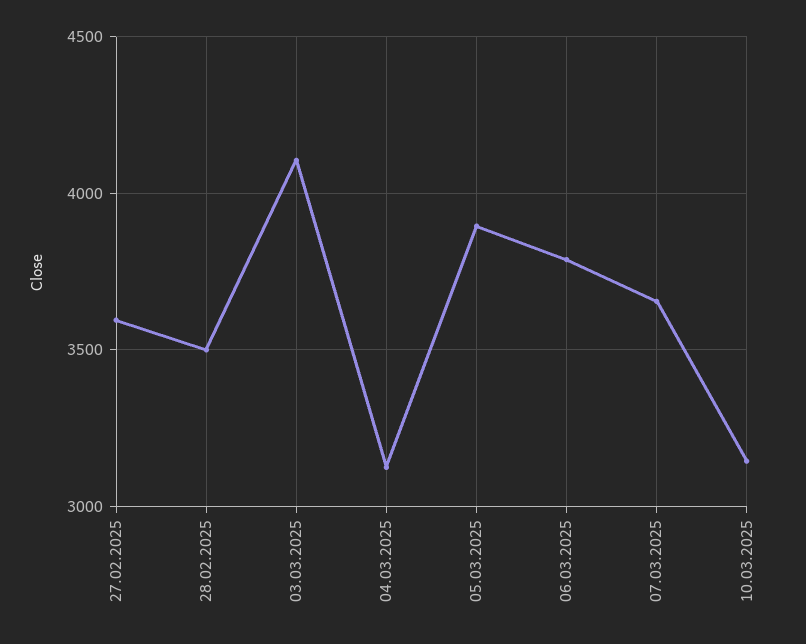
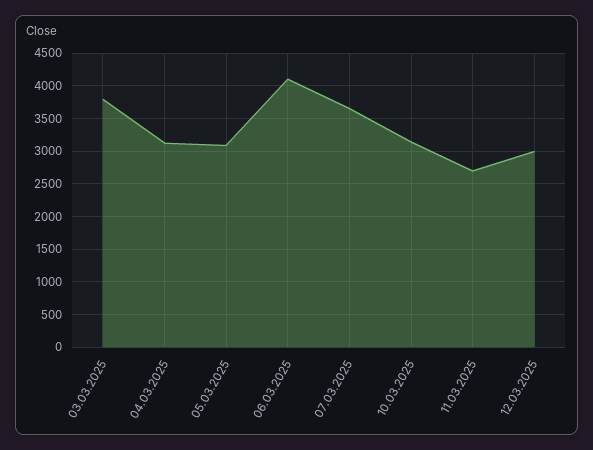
27.02.2025: 3600 -> none
28.02.2025: 3500 -> none
03.03.2025: 4100 -> 3800
05.03.2025: 3900 -> 3100
06.03.2025: 3800 -> 4100
11.03.2025: none -> 2700
12.03.2025: none -> 3000

